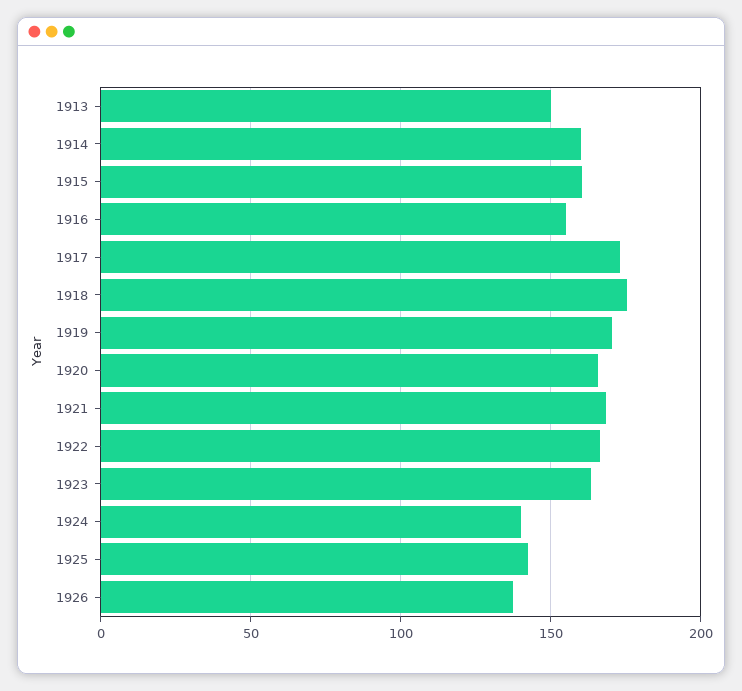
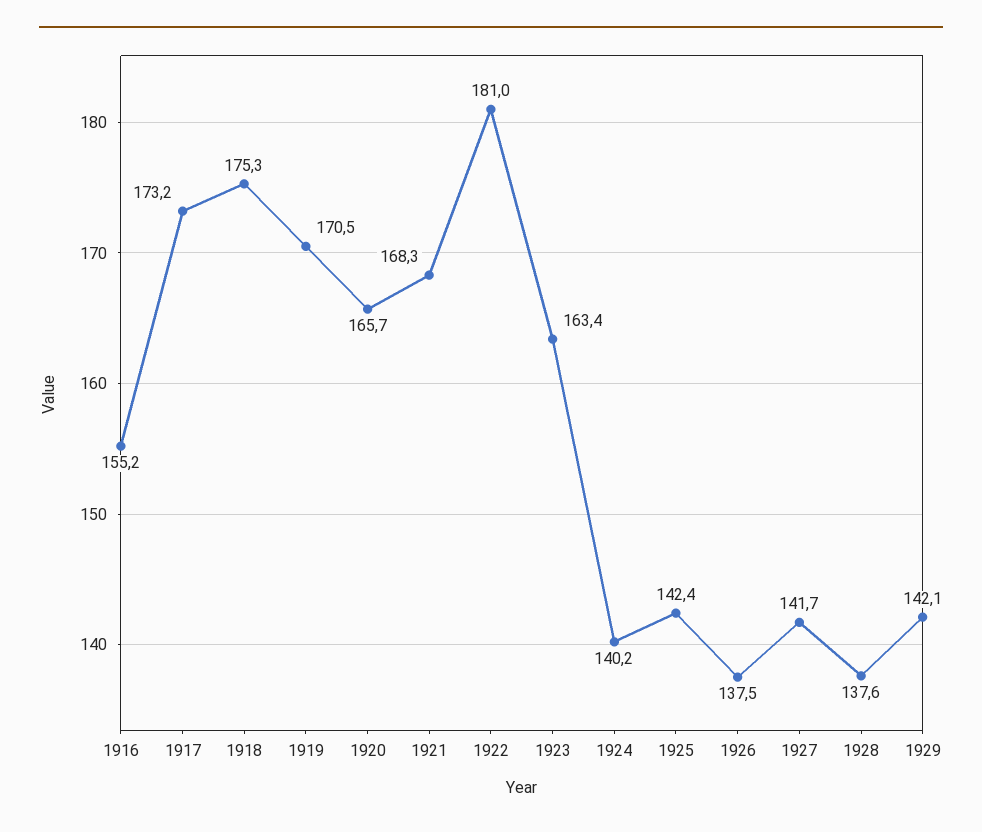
1913: 150 -> none
1914: 160 -> none
1915: 160 -> none
1922: 165 -> 181
1927: none -> 141.7
1928: none -> 137.6
1929: none -> 142.1

